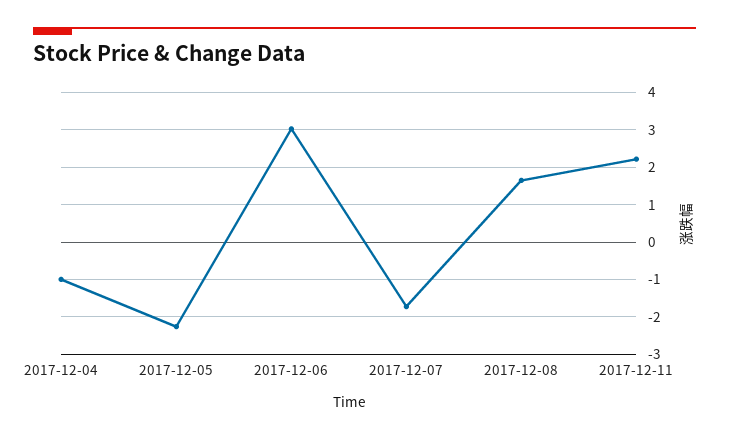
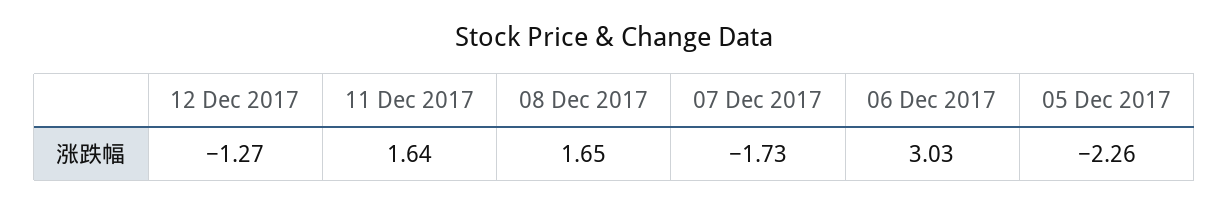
2017-12-04: -1 -> none
2017-12-11: 2.2 -> 1.64
12 Dec 2017: none -> -1.27

